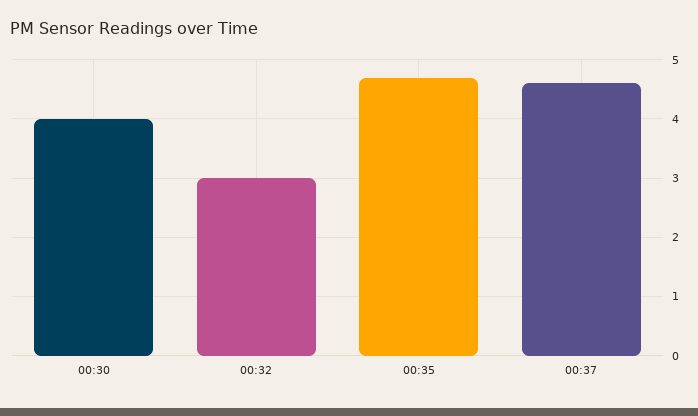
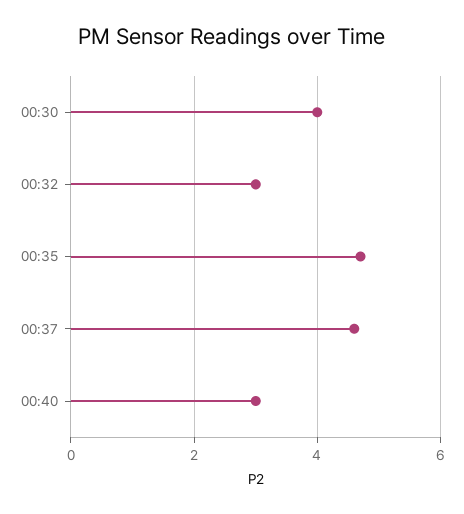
00:40: none -> 3

